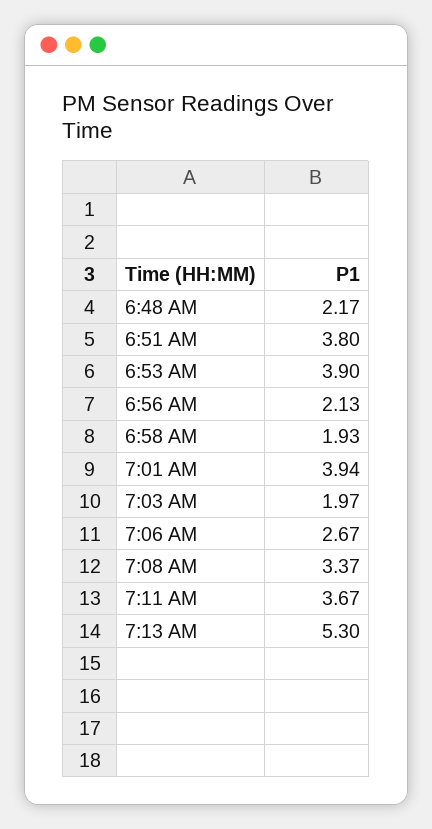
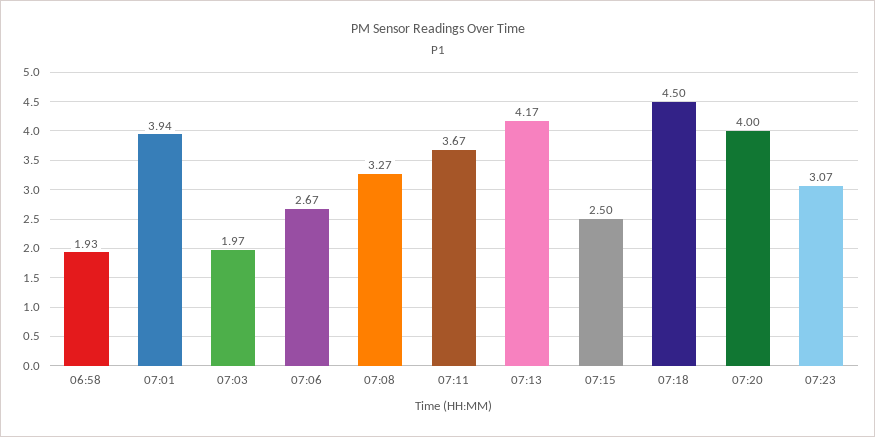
6:48 AM: 2.17 -> none
6:51 AM: 3.8 -> none
6:53 AM: 3.9 -> none
6:56 AM: 2.13 -> none
7:08 AM: 3.37 -> 3.27
7:13 AM: 5.3 -> 4.17
07:15: none -> 2.5
07:18: none -> 4.5
07:20: none -> 4
07:23: none -> 3.07

